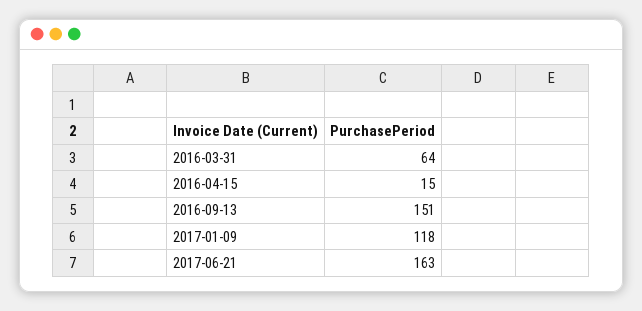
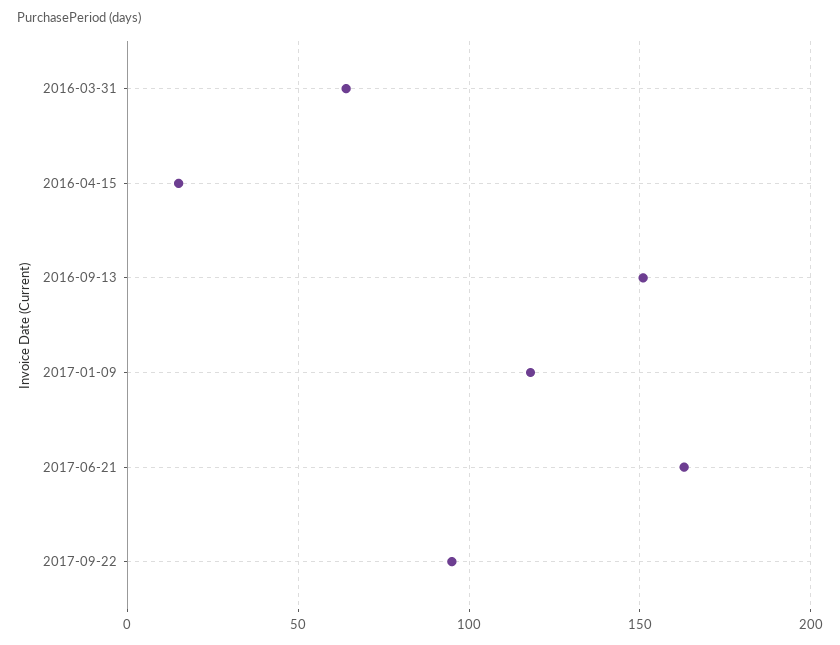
2017-09-22: none -> 95

